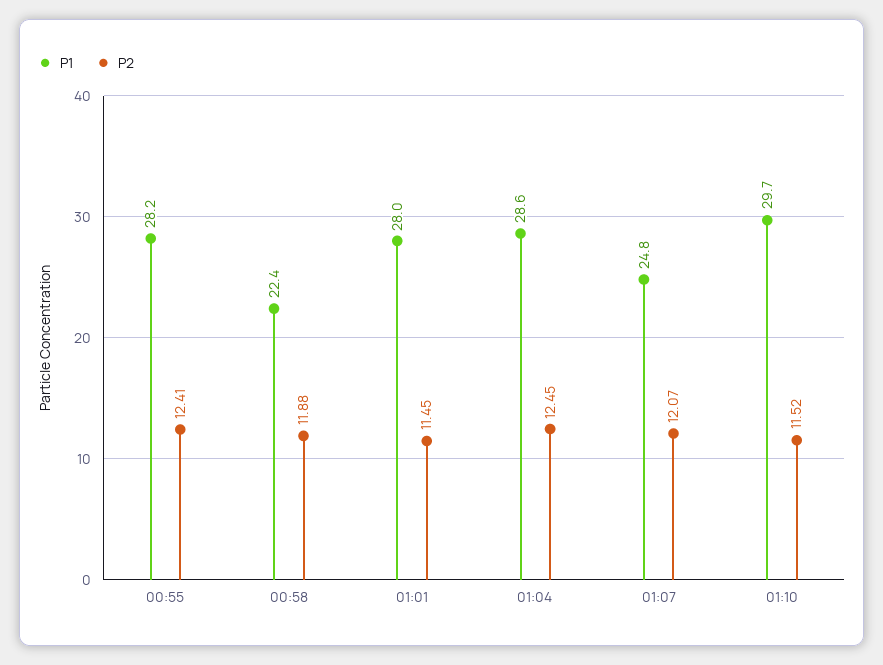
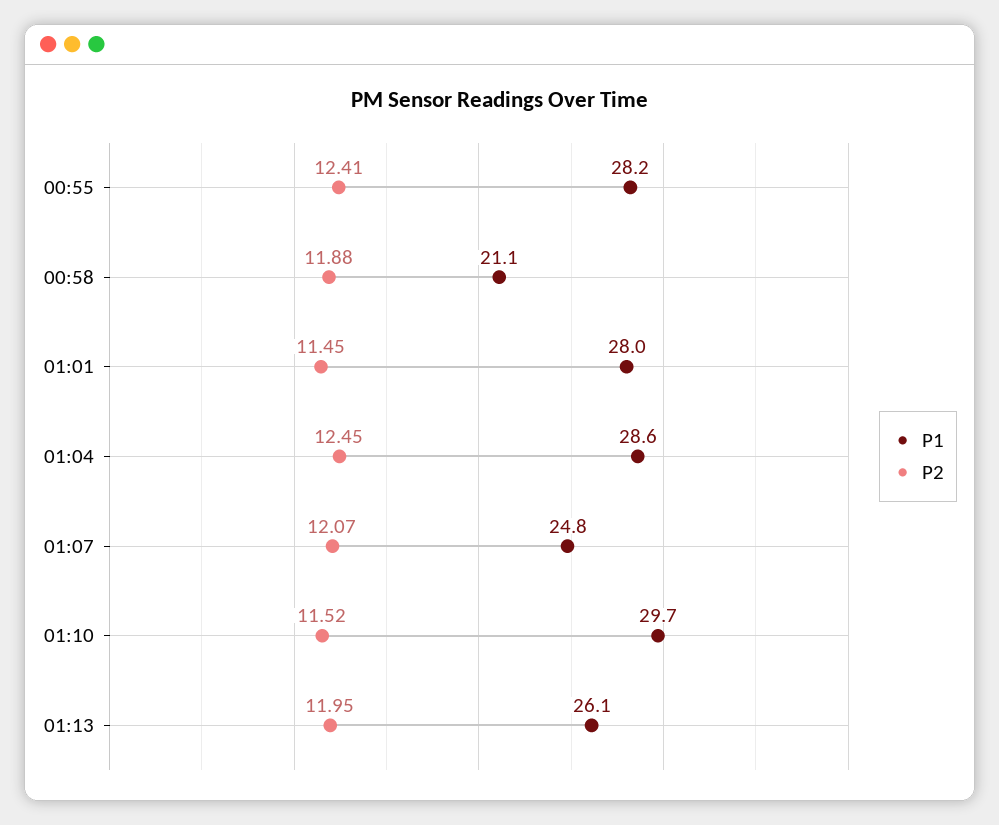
P1, 00:58: 22.4 -> 21.1
P1, 01:13: none -> 26.1
P2, 01:13: none -> 11.95

